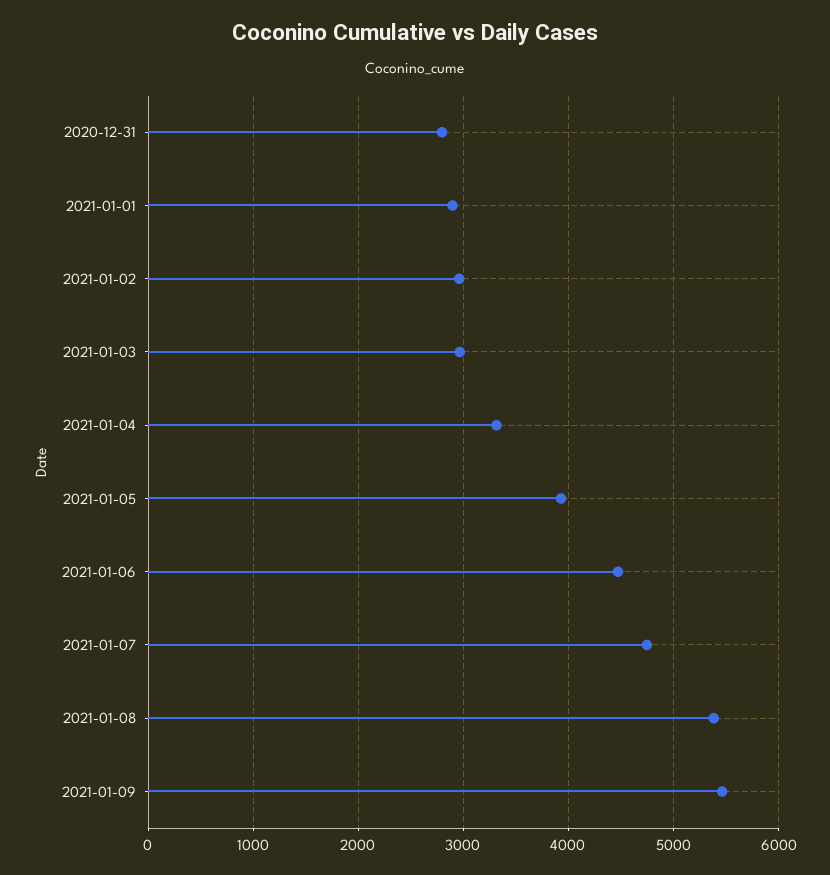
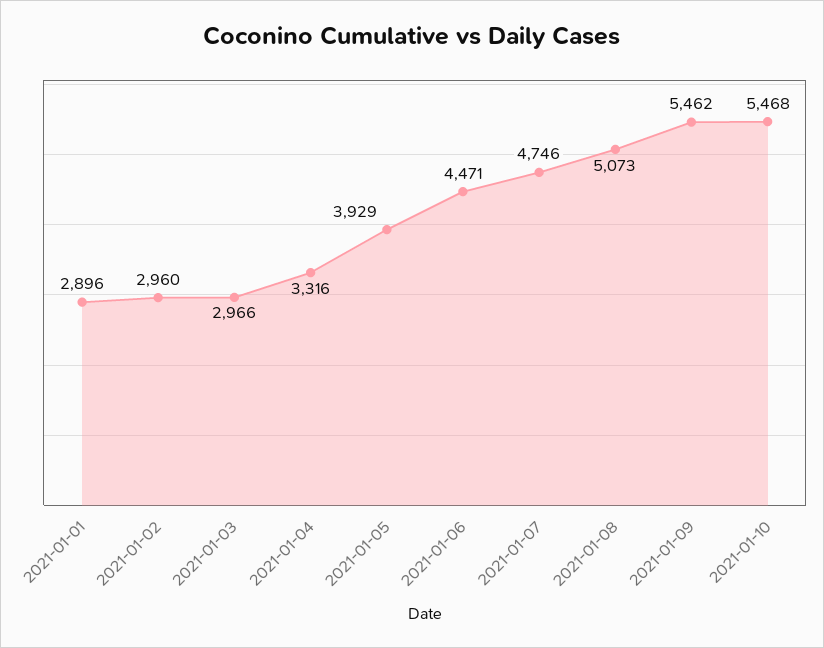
2020-12-31: 2800 -> none
2021-01-08: 5400 -> 5073
2021-01-10: none -> 5468

